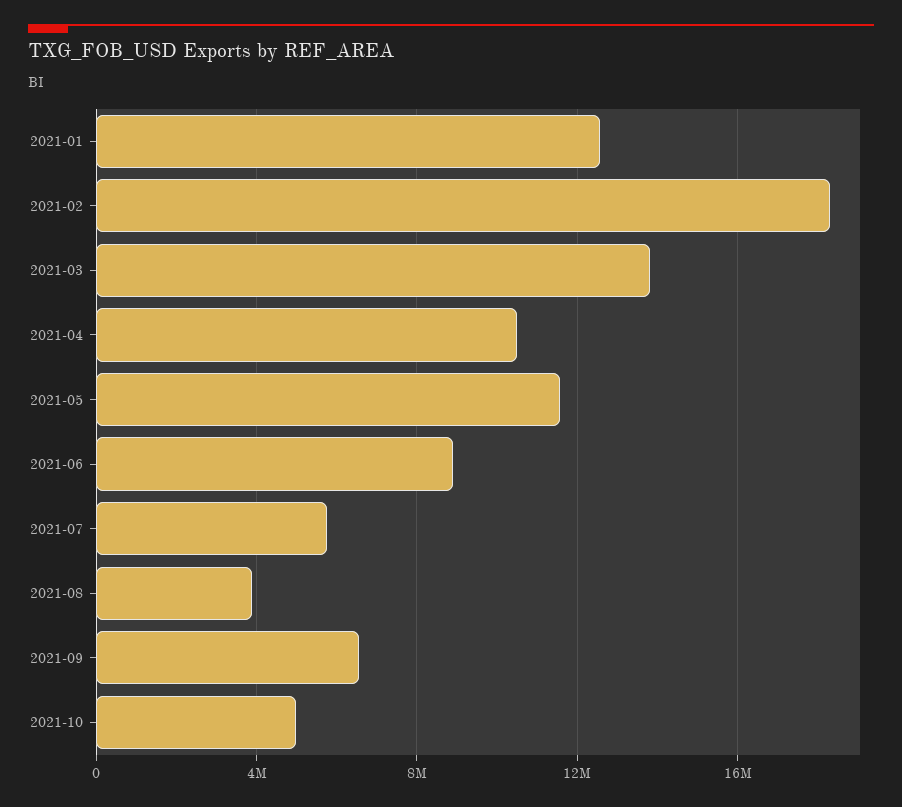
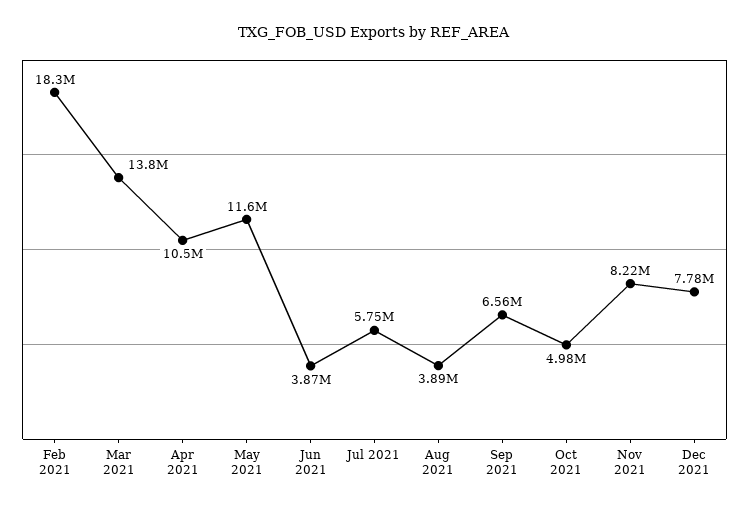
2021-01: 12500000 -> none
2021-06: 9000000 -> 3870000
Nov 2021: none -> 8220000
Dec 2021: none -> 7780000

